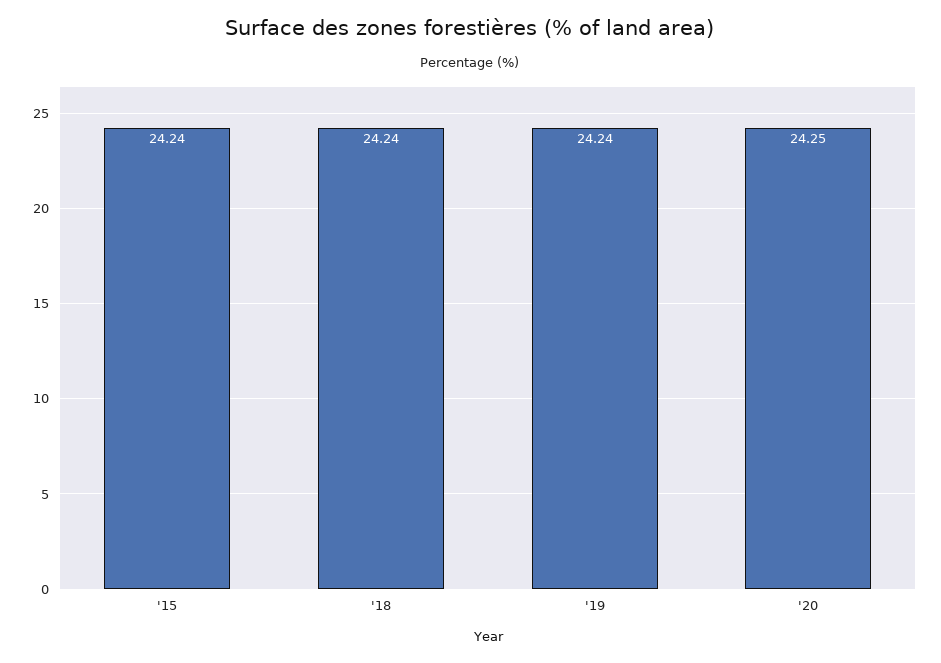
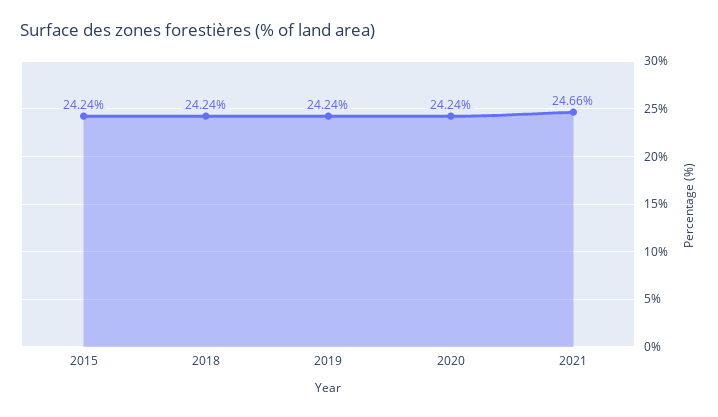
'20: 24.25 -> 24.24
2021: none -> 24.66

